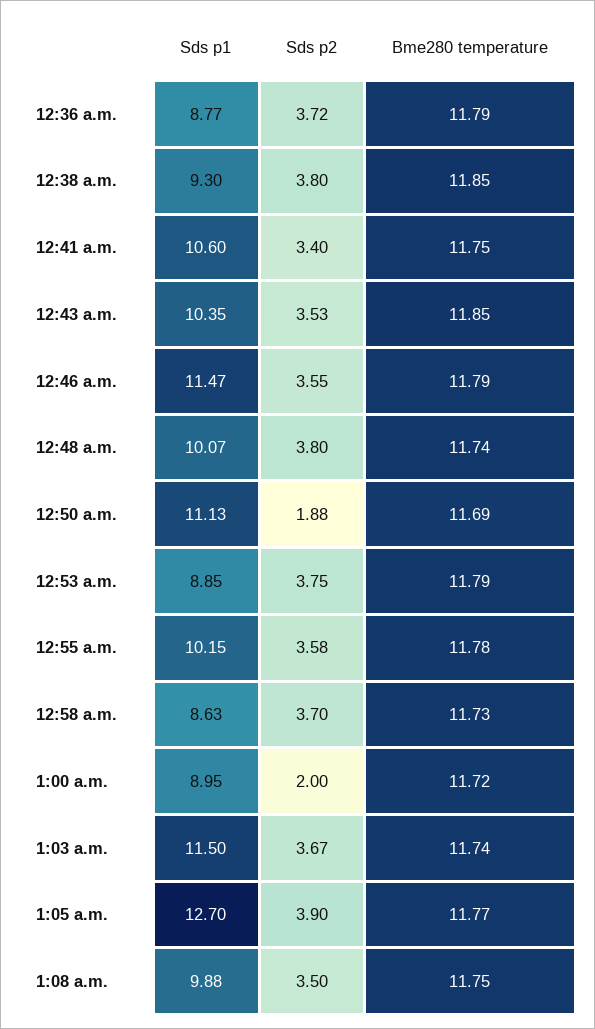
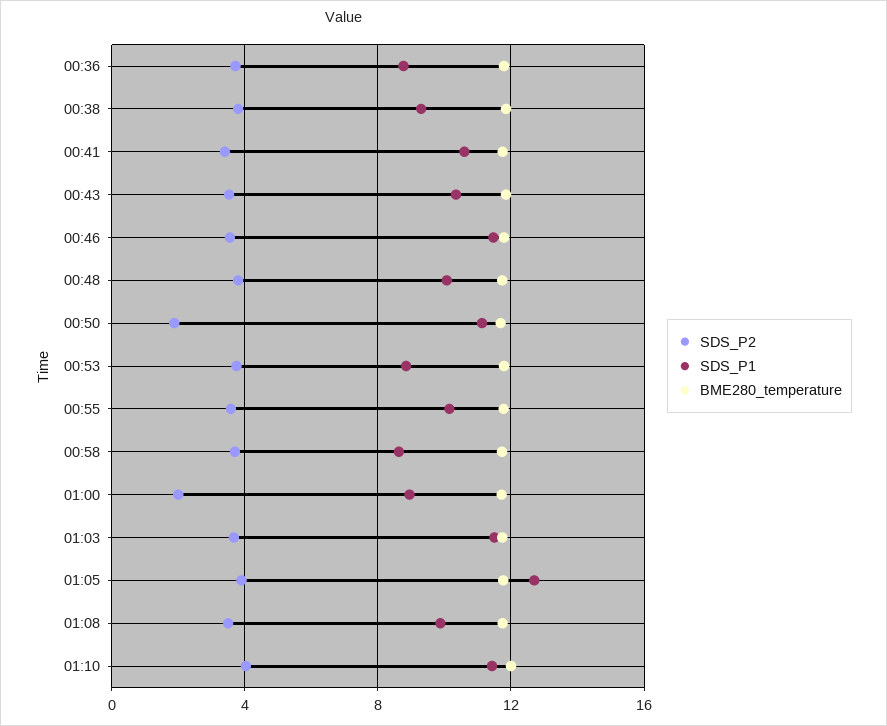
Sds p2, 01:10: none -> 4
Sds p1, 01:10: none -> 11.5
Bme280 temperature, 01:10: none -> 12

